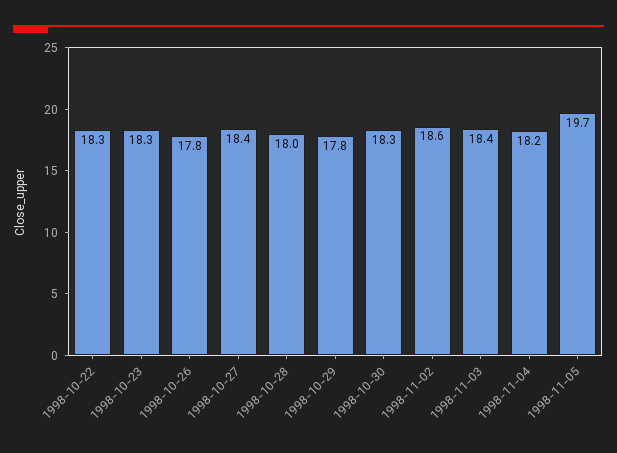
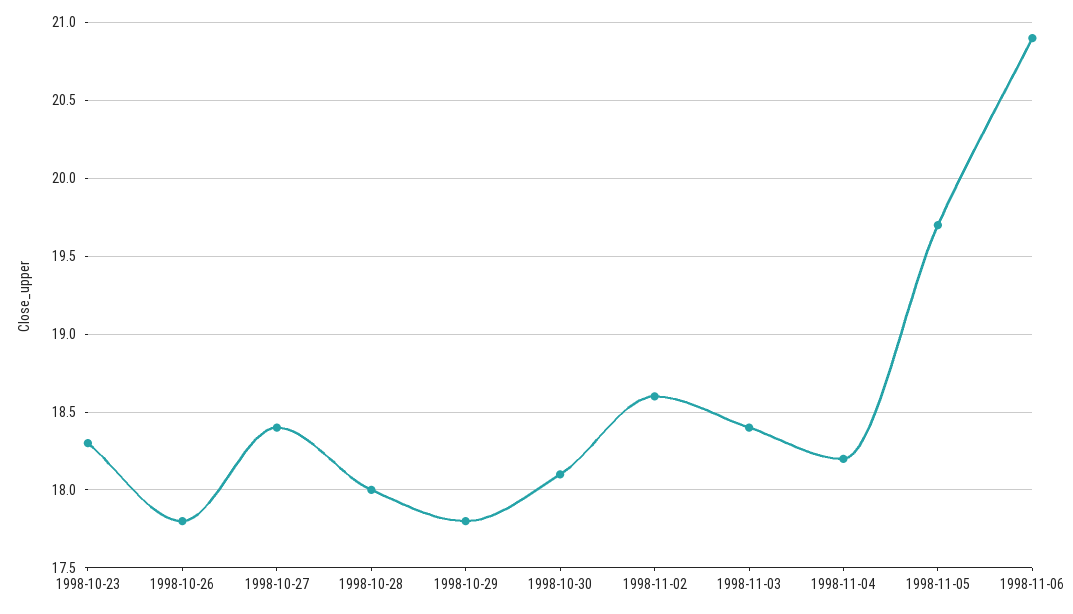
1998-10-22: 18.3 -> none
1998-10-30: 18.3 -> 18.1
1998-11-06: none -> 20.9

